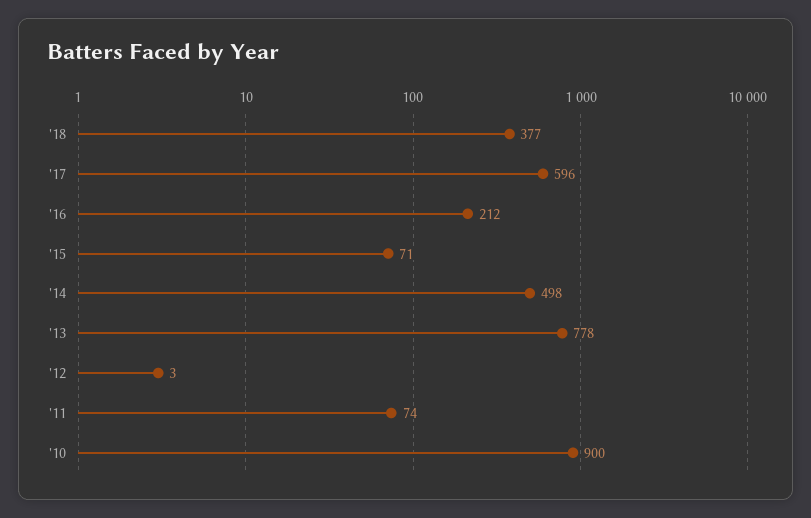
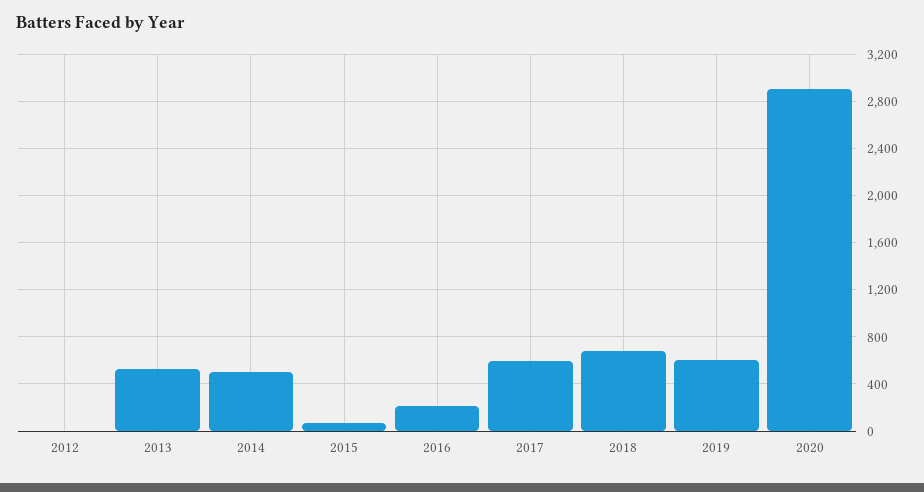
'18: 377 -> 700
'13: 778 -> 500
'11: 74 -> none
'10: 900 -> none
2019: none -> 600
2020: none -> 2900

